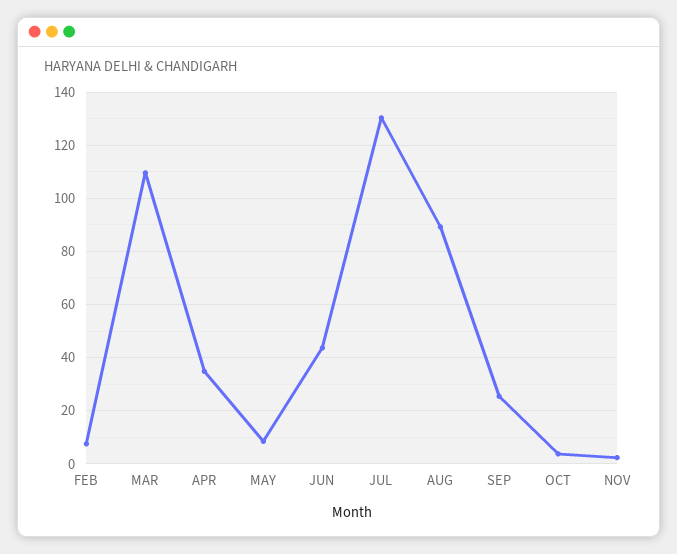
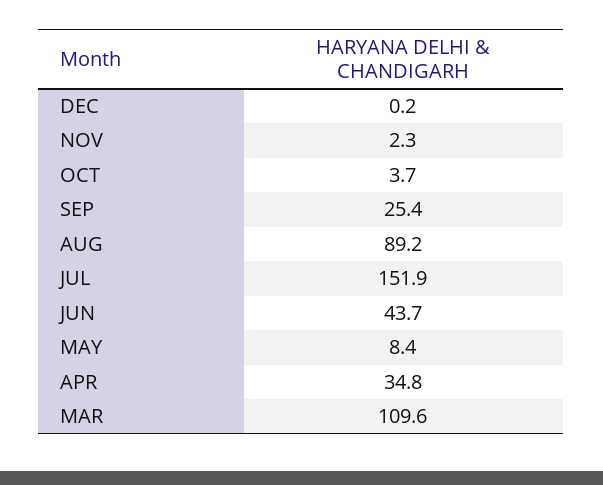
FEB: 7.5 -> none
JUL: 130 -> 151.9
DEC: none -> 0.2

